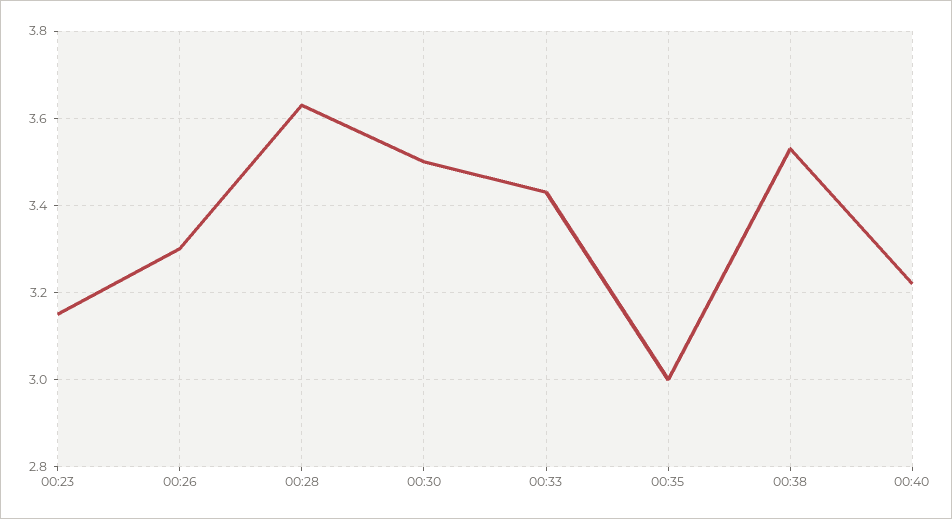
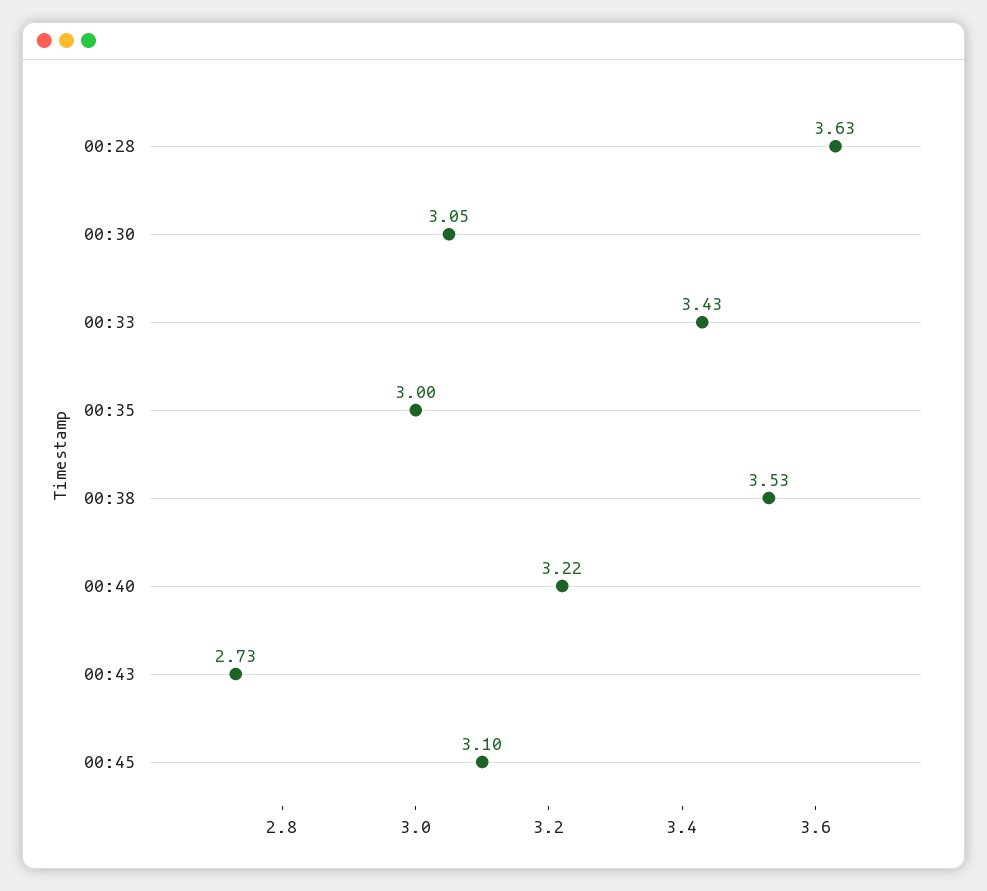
00:23: 3.15 -> none
00:26: 3.3 -> none
00:30: 3.5 -> 3.05
00:43: none -> 2.73
00:45: none -> 3.1

